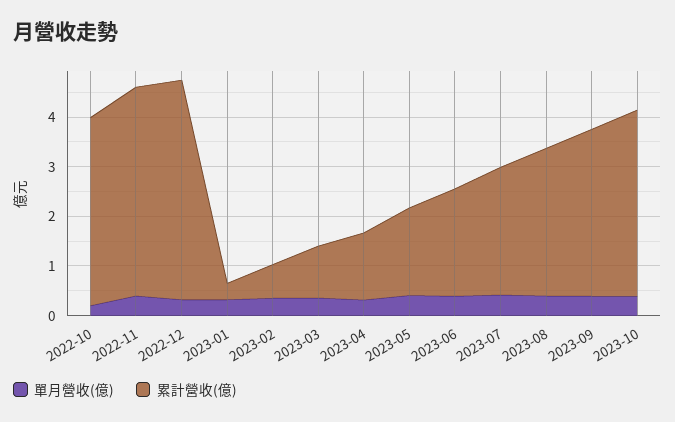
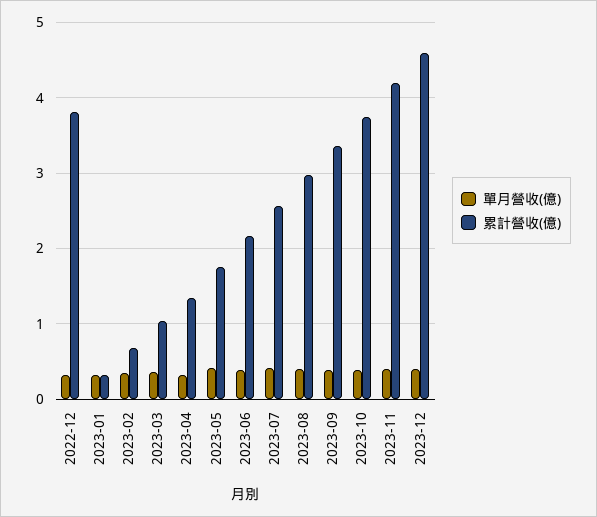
單月營收(億), 2022-10: 0.2 -> none
累計營收(億), 2022-10: 3.8 -> none
單月營收(億), 2022-11: 0.4 -> none
累計營收(億), 2022-11: 4.2 -> none
累計營收(億), 2022-12: 4.4 -> 3.8
單月營收(億), 2023-11: none -> 0.4
累計營收(億), 2023-11: none -> 4.2
單月營收(億), 2023-12: none -> 0.4
累計營收(億), 2023-12: none -> 4.6

